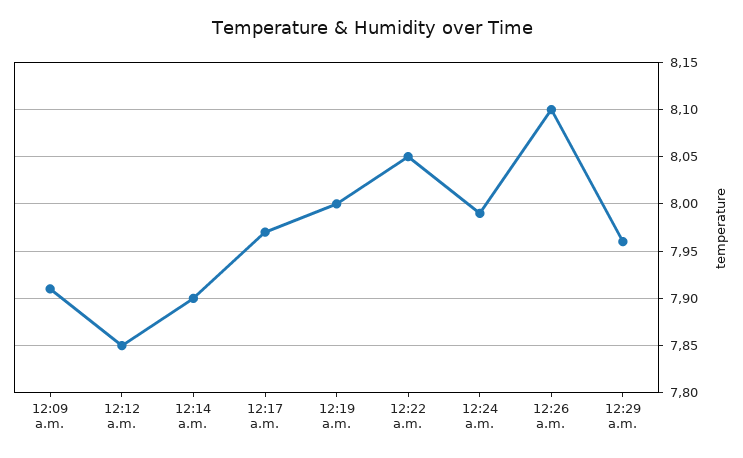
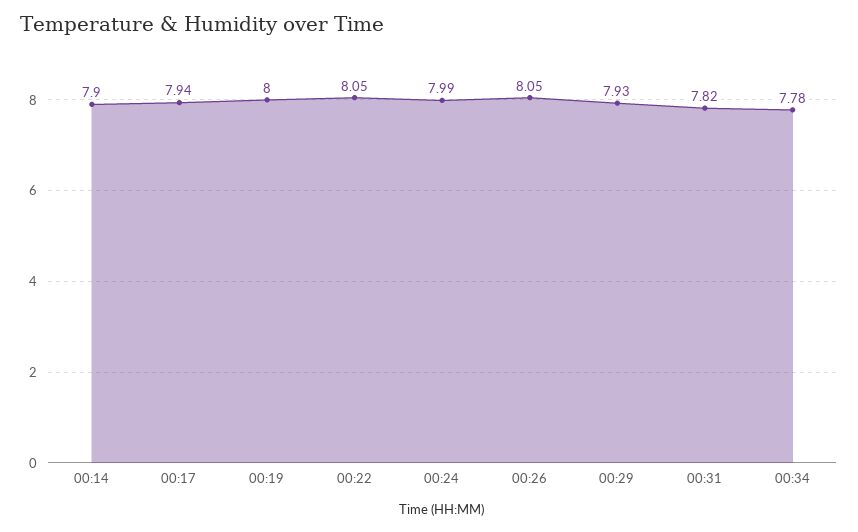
12:09 a.m.: 7.91 -> none
12:12 a.m.: 7.85 -> none
12:17 a.m.: 7.97 -> 7.94
12:26 a.m.: 8.1 -> 8.05
12:29 a.m.: 7.96 -> 7.93
00:31: none -> 7.82
00:34: none -> 7.78

